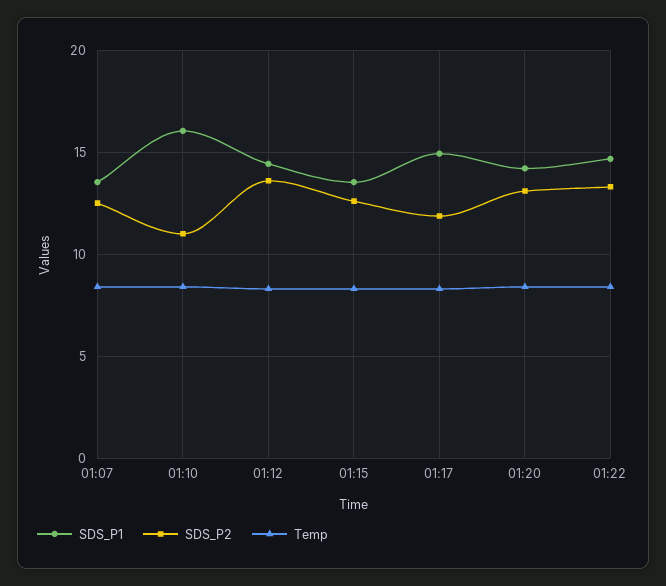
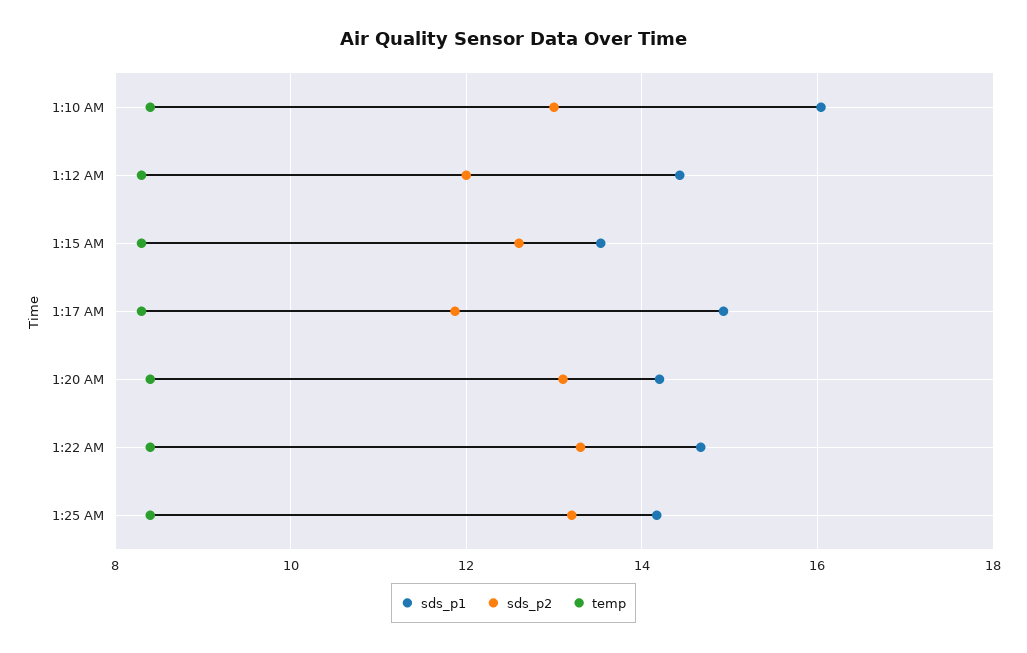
SDS_P1, 01:07: 13.5 -> none
SDS_P2, 01:07: 12.5 -> none
Temp, 01:07: 8.5 -> none
SDS_P2, 01:10: 11 -> 13
SDS_P2, 01:12: 13.5 -> 12
SDS_P1, 1:25 AM: none -> 14.2
SDS_P2, 1:25 AM: none -> 13.2
Temp, 1:25 AM: none -> 8.4

